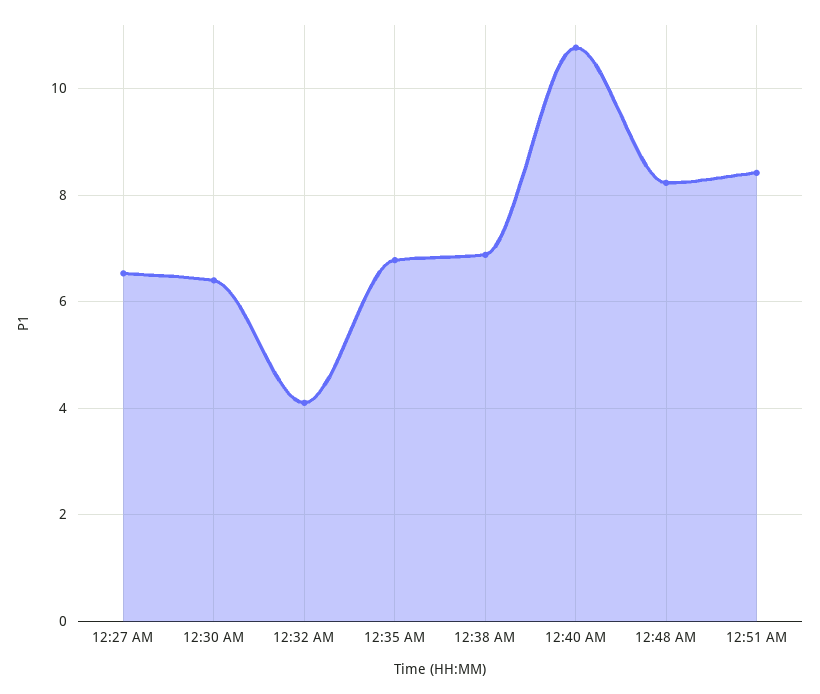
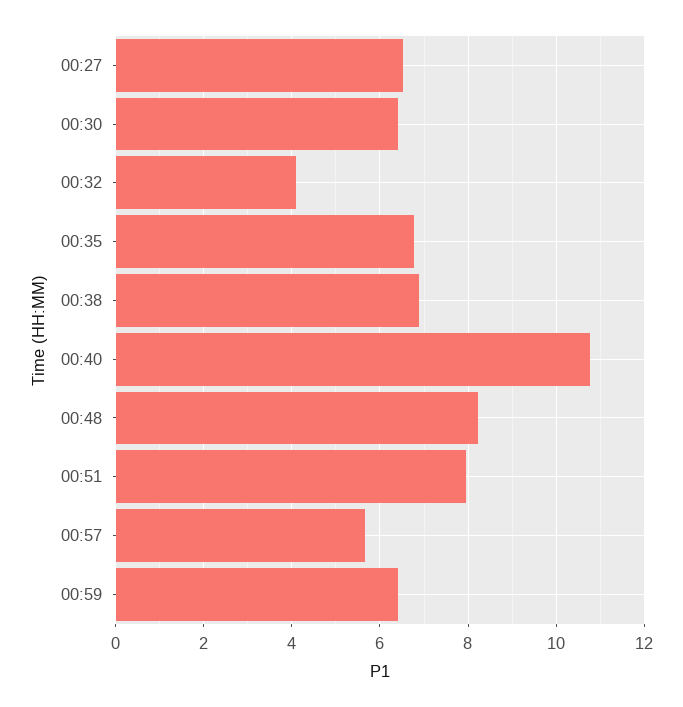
12:51 AM: 8.4 -> 8
00:57: none -> 5.6
00:59: none -> 6.4

